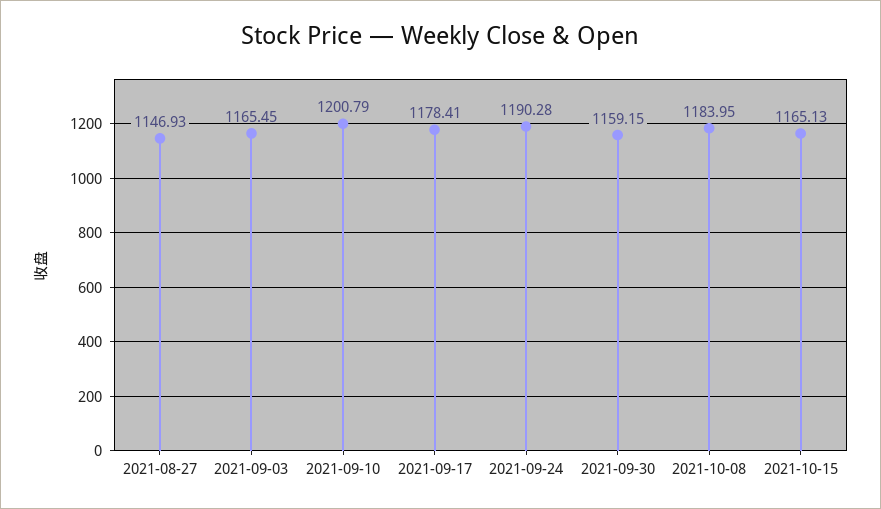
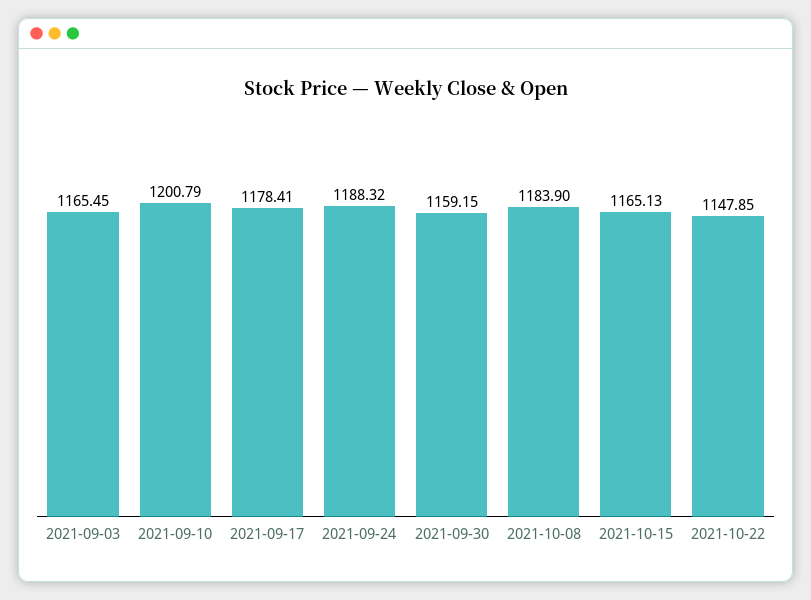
2021-08-27: 1146.93 -> none
2021-09-24: 1190.28 -> 1188.32
2021-10-08: 1183.95 -> 1183.9
2021-10-22: none -> 1147.85

